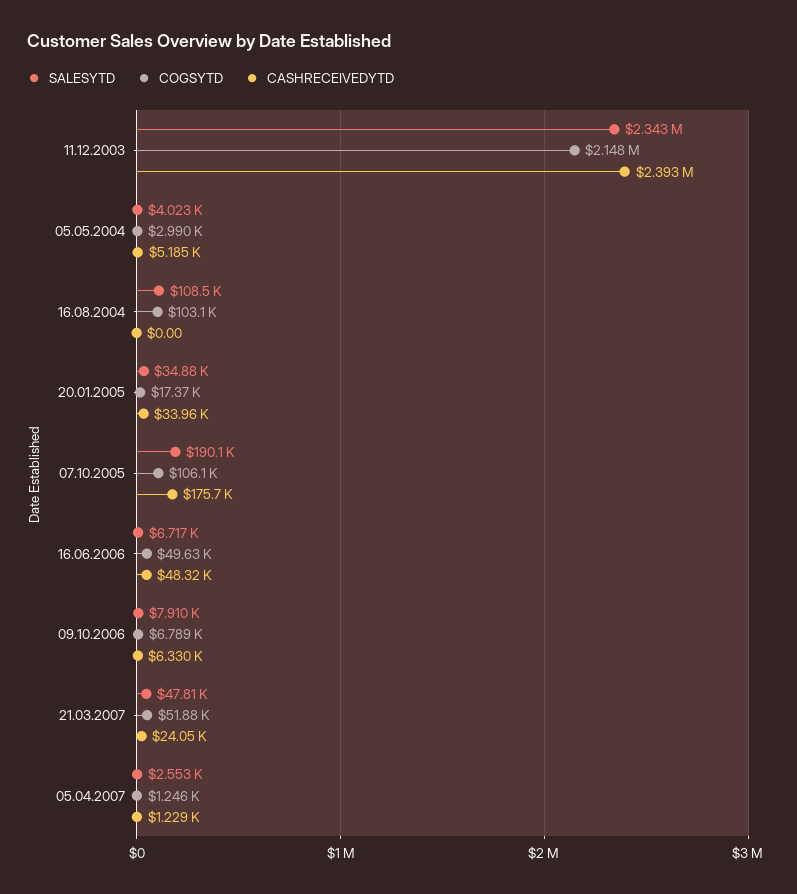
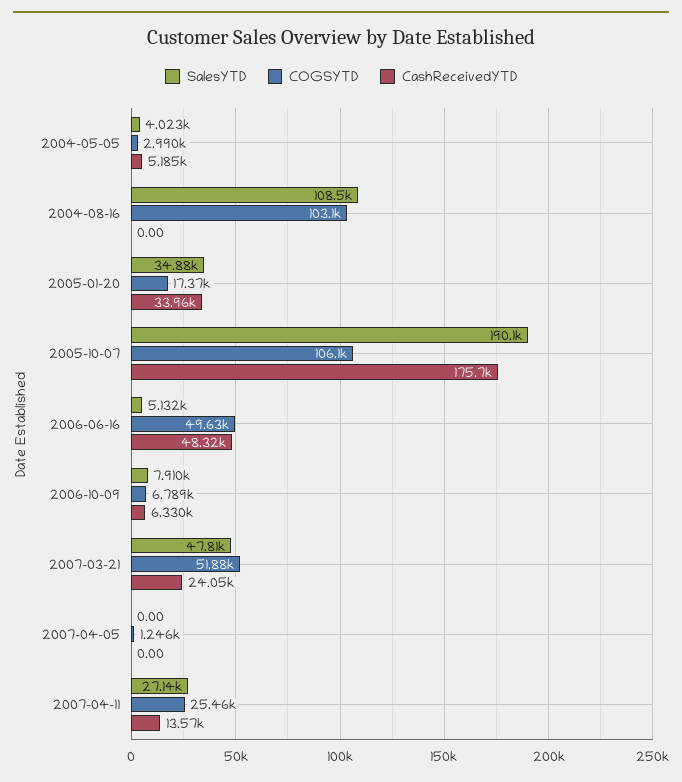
SALESYTD, 11.12.2003: 2343000 -> none
COGSYTD, 11.12.2003: 2148000 -> none
CASHRECEIVEDYTD, 11.12.2003: 2393000 -> none
SALESYTD, 16.06.2006: 6717 -> 5132
SALESYTD, 05.04.2007: 2553 -> 0
CASHRECEIVEDYTD, 05.04.2007: 1229 -> 0
SALESYTD, 2007-04-11: none -> 27140
COGSYTD, 2007-04-11: none -> 25460
CASHRECEIVEDYTD, 2007-04-11: none -> 13570

